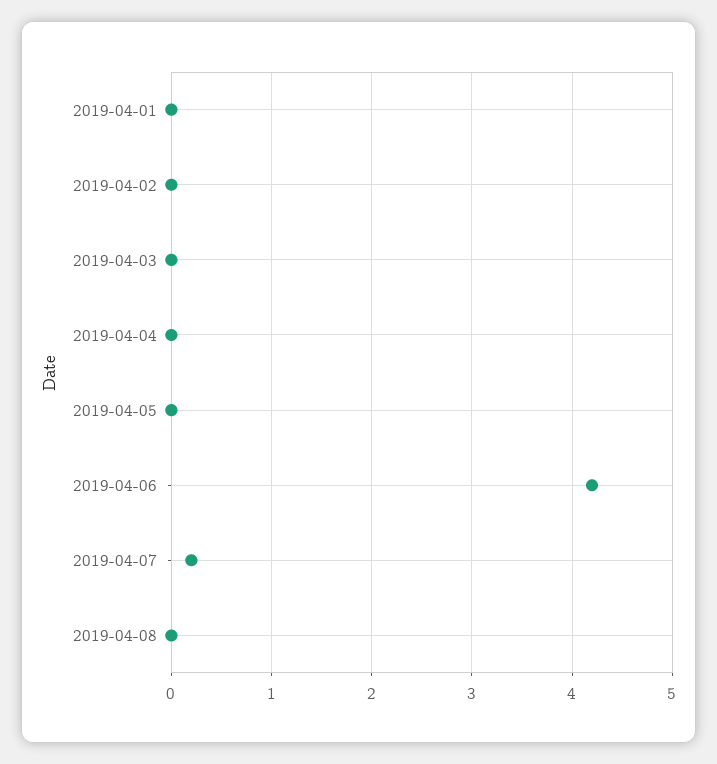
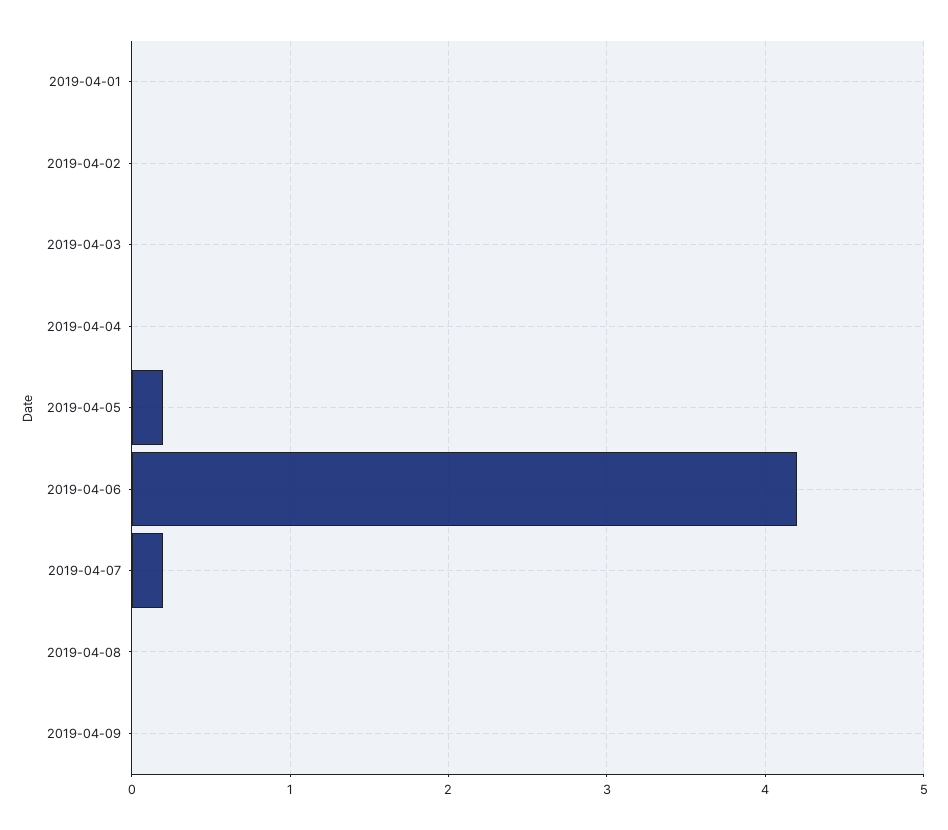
2019-04-05: 0 -> 0.2
2019-04-09: none -> 0

